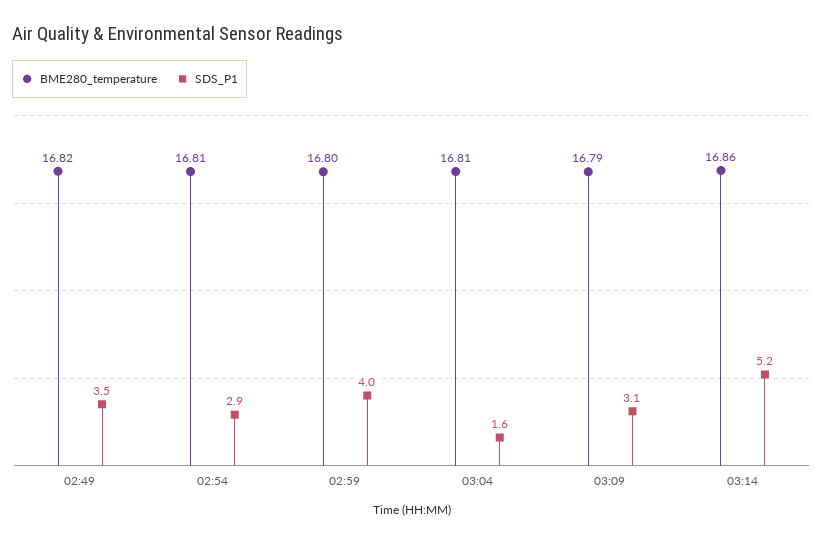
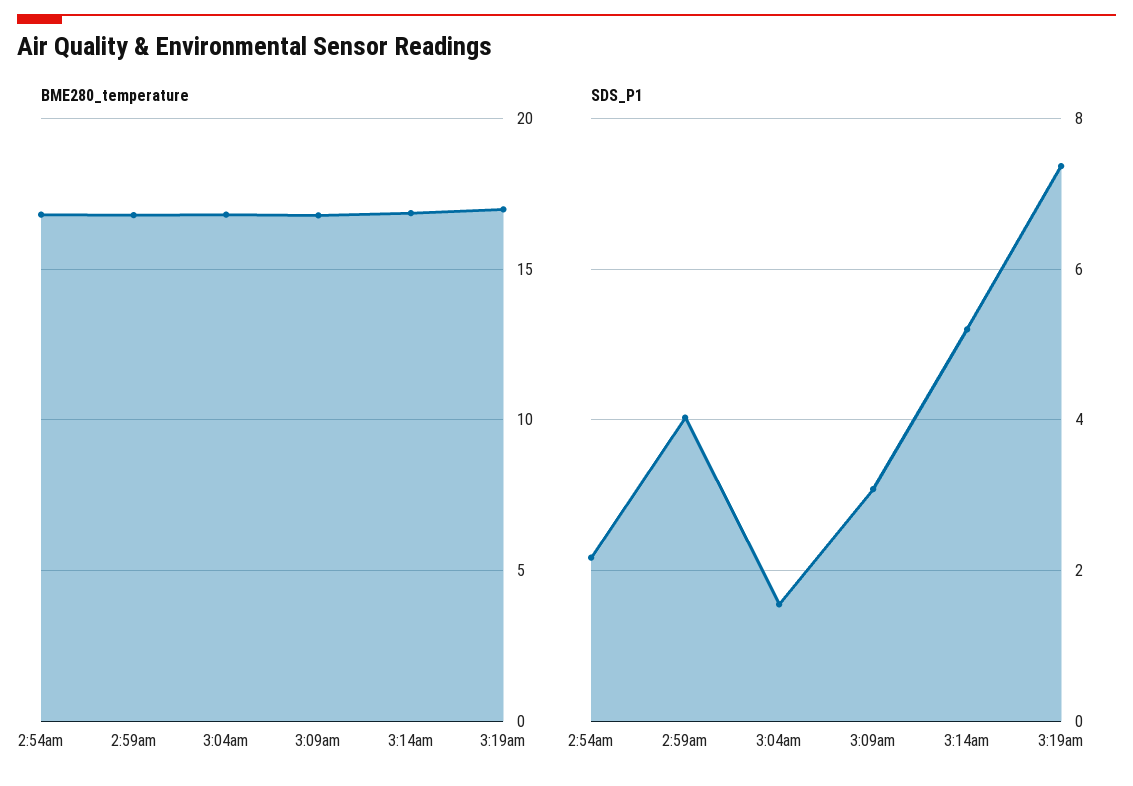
BME280_temperature, 02:49: 16.82 -> none
SDS_P1, 02:49: 3.5 -> none
SDS_P1, 02:54: 2.9 -> 2.2
BME280_temperature, 3:19am: none -> 17
SDS_P1, 3:19am: none -> 7.4

